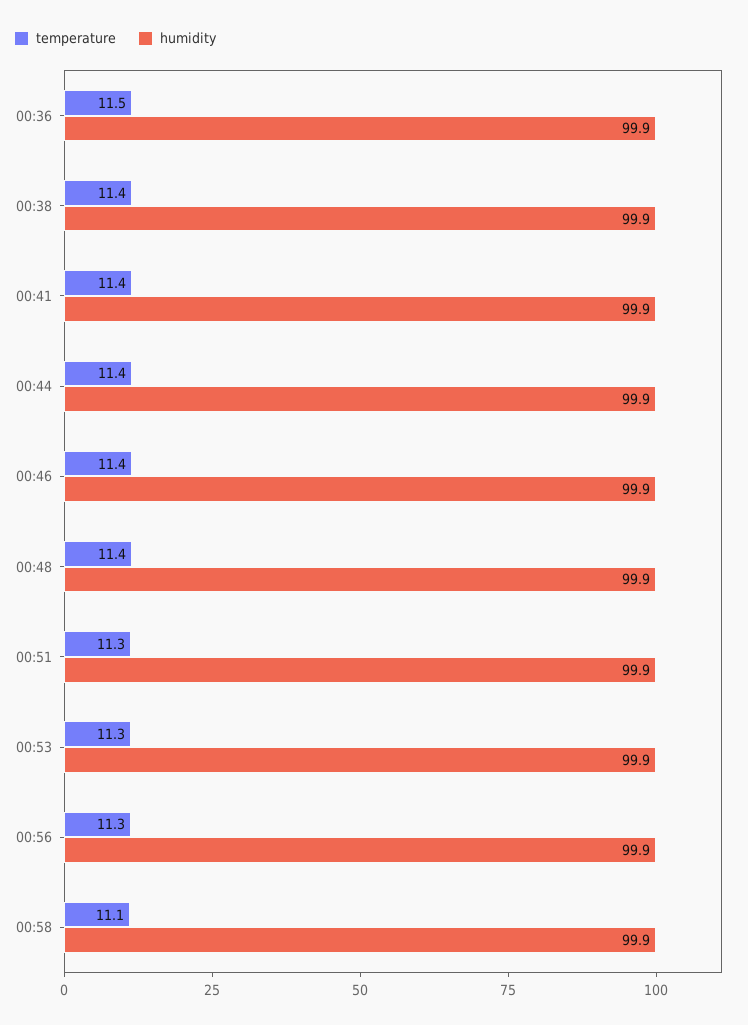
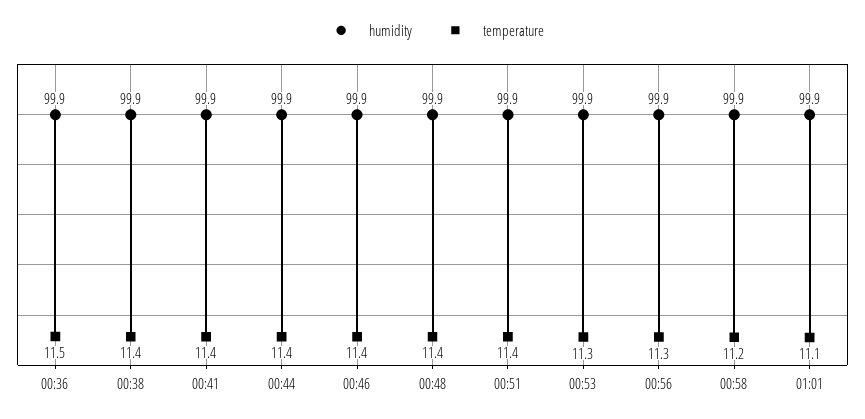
temperature, 00:51: 11.3 -> 11.4
temperature, 00:58: 11.1 -> 11.2
humidity, 01:01: none -> 99.9
temperature, 01:01: none -> 11.1

